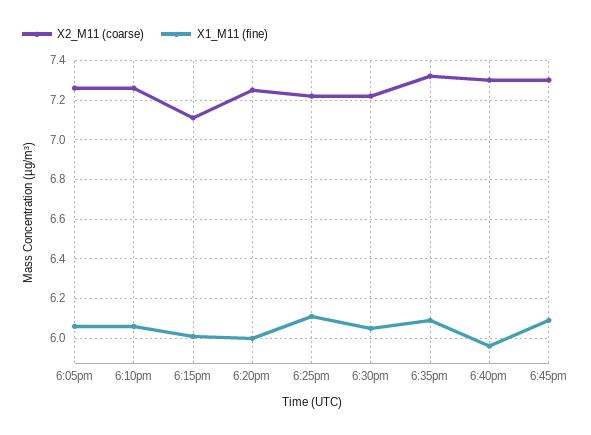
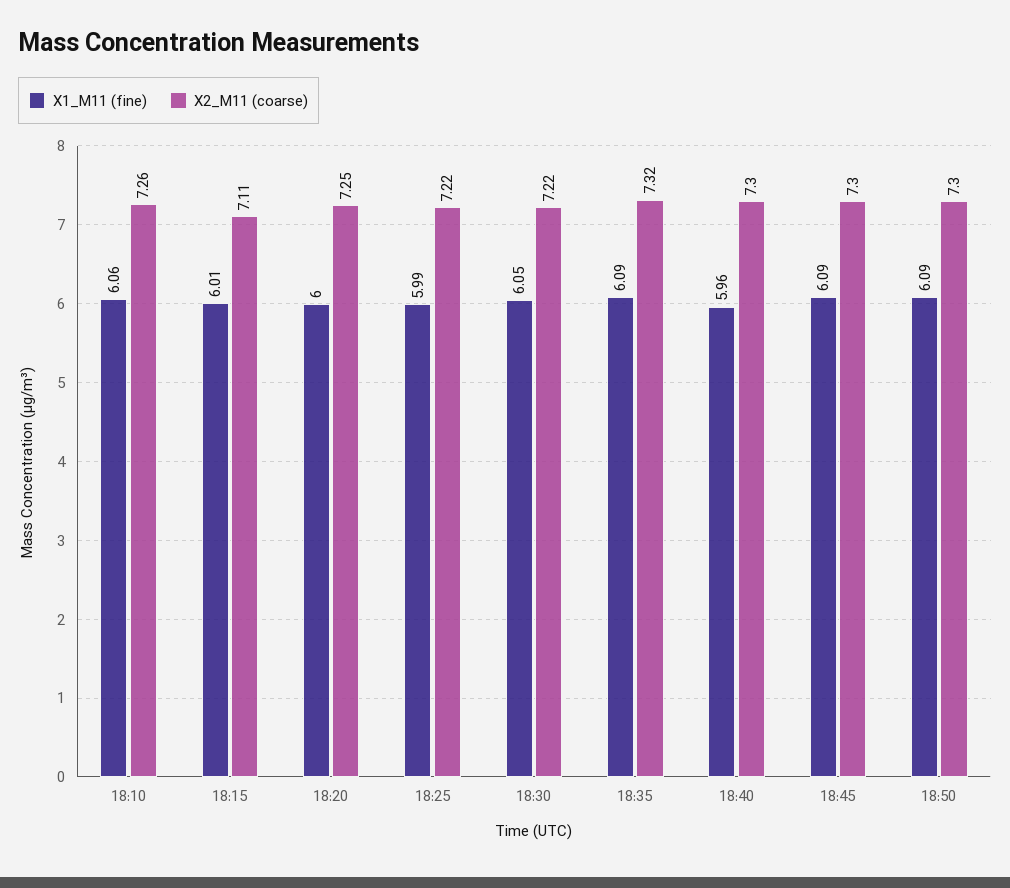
X2_M11 (coarse), 6:05pm: 7.25 -> none
X1_M11 (fine), 6:05pm: 6.05 -> none
X1_M11 (fine), 6:25pm: 6.1 -> 5.99
X1_M11 (fine), 18:50: none -> 6.09
X2_M11 (coarse), 18:50: none -> 7.3

